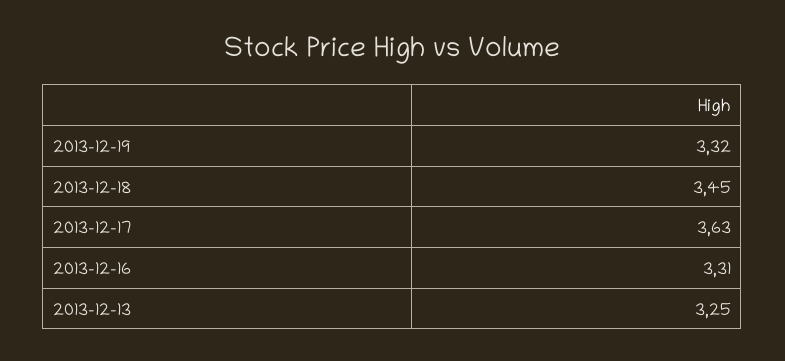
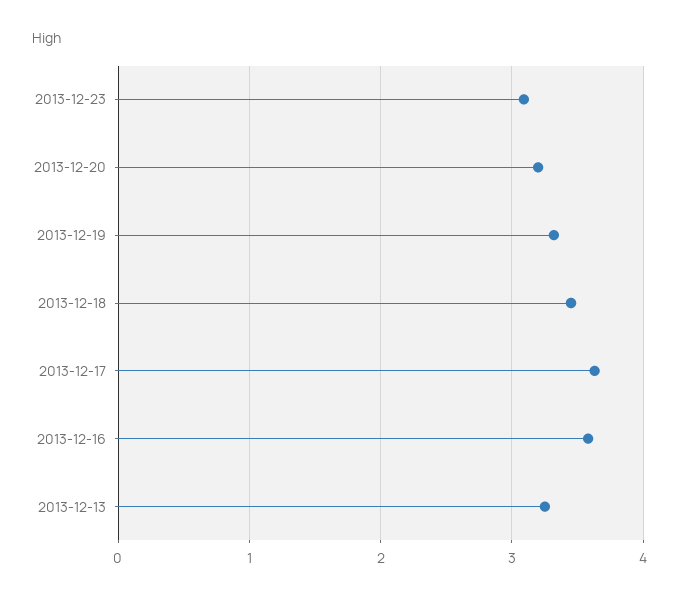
2013-12-16: 3.31 -> 3.6
2013-12-23: none -> 3.1
2013-12-20: none -> 3.2

